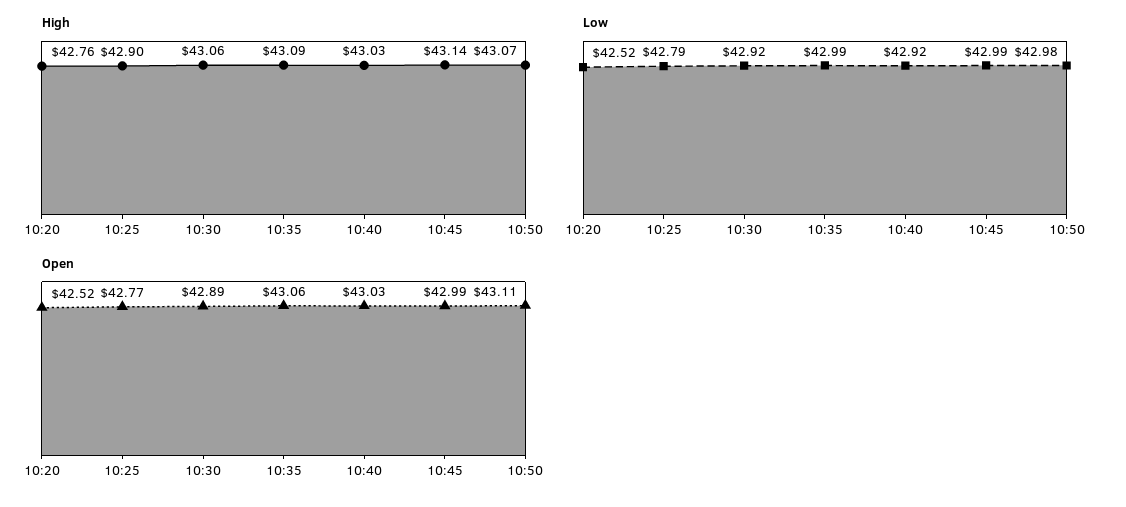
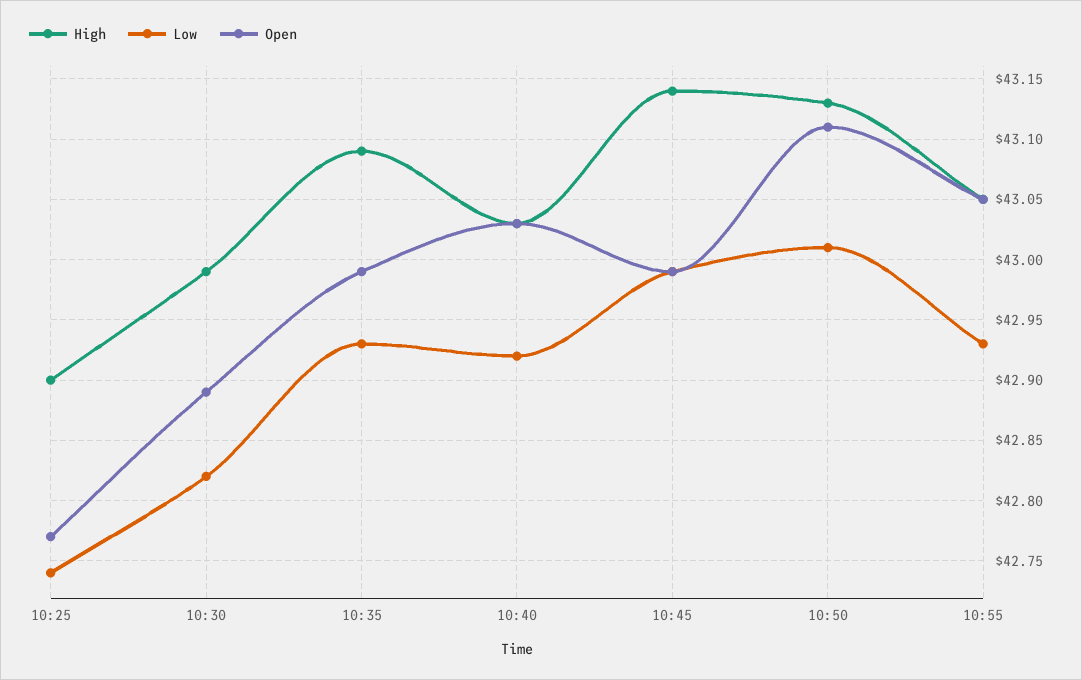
High, 10:20: 42.76 -> none
High, 10:30: 43.06 -> 42.99
High, 10:50: 43.07 -> 43.13
Low, 10:20: 42.52 -> none
Low, 10:25: 42.79 -> 42.74
Low, 10:30: 42.92 -> 42.82
Low, 10:35: 42.99 -> 42.93
Low, 10:50: 42.98 -> 43.01
Open, 10:20: 42.52 -> none
Open, 10:35: 43.06 -> 42.99
High, 10:55: none -> 43.05
Low, 10:55: none -> 42.93
Open, 10:55: none -> 43.05

